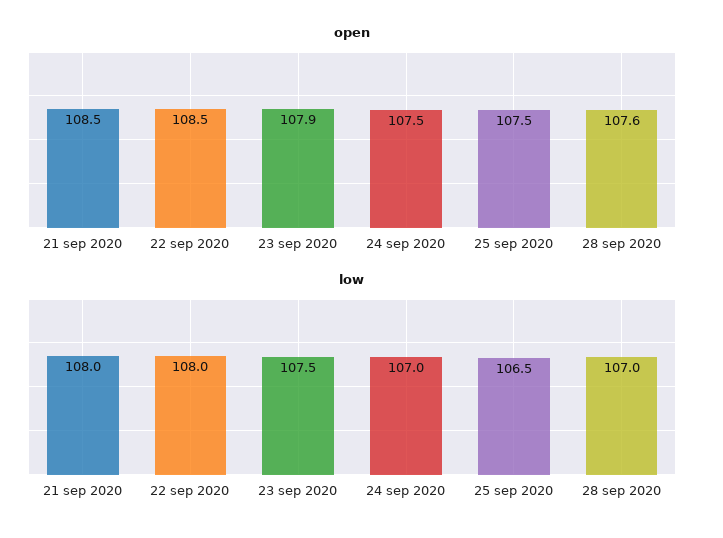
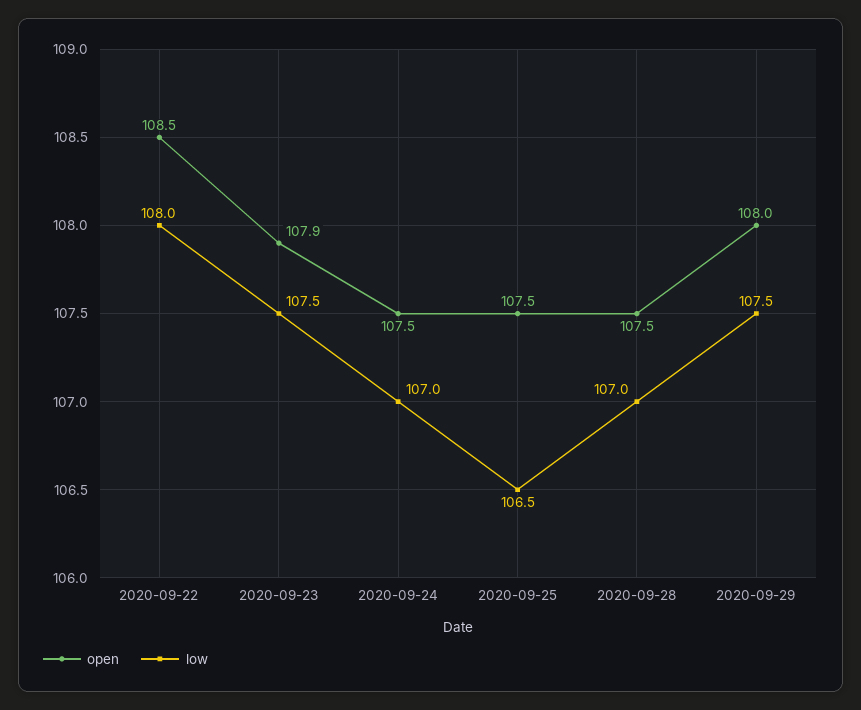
open, 21 sep 2020: 108.5 -> none
open, 28 sep 2020: 107.6 -> 107.5
low, 21 sep 2020: 108 -> none
open, 2020-09-29: none -> 108
low, 2020-09-29: none -> 107.5

